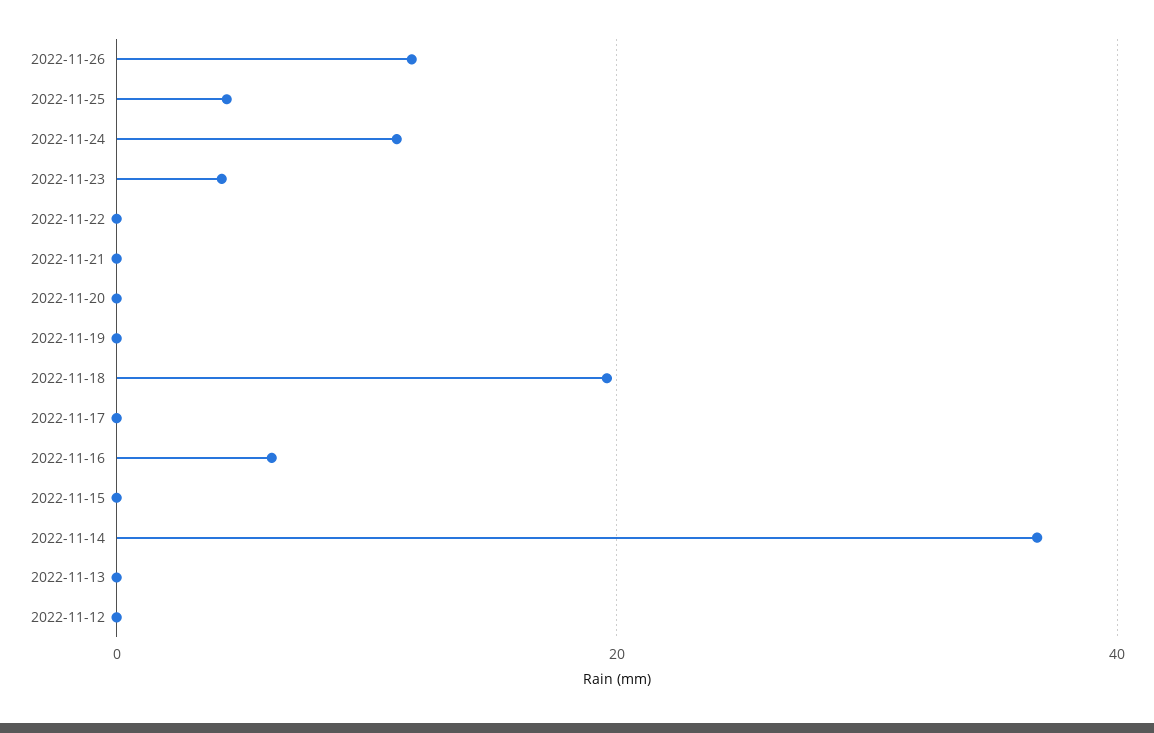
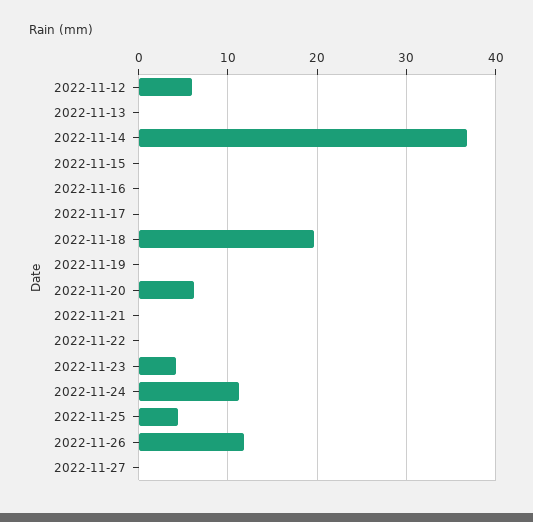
2022-11-20: 0 -> 6
2022-11-16: 6 -> 0
2022-11-12: 0 -> 6
2022-11-27: none -> 0

